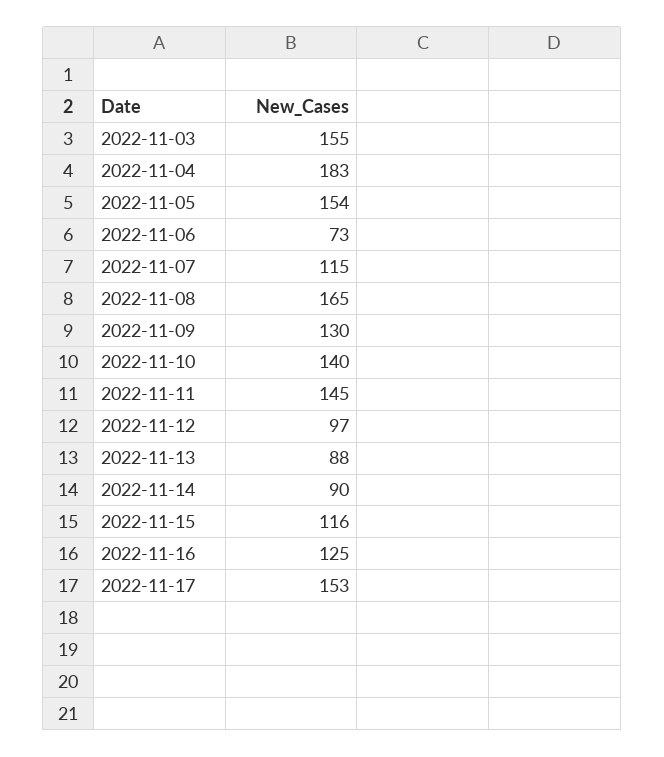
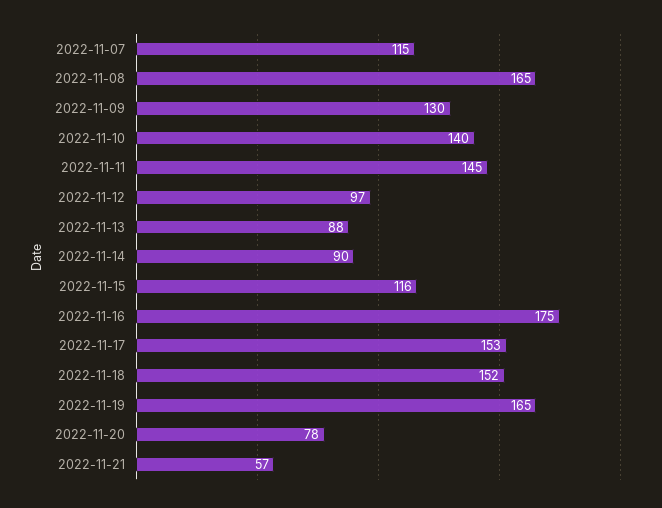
2022-11-03: 155 -> none
2022-11-04: 183 -> none
2022-11-05: 154 -> none
2022-11-06: 73 -> none
2022-11-16: 125 -> 175
2022-11-18: none -> 152
2022-11-19: none -> 165
2022-11-20: none -> 78
2022-11-21: none -> 57

